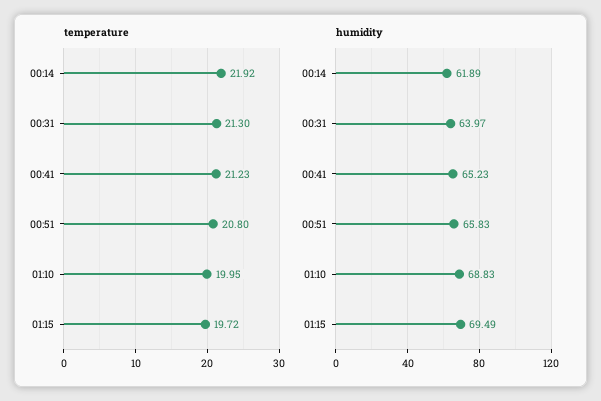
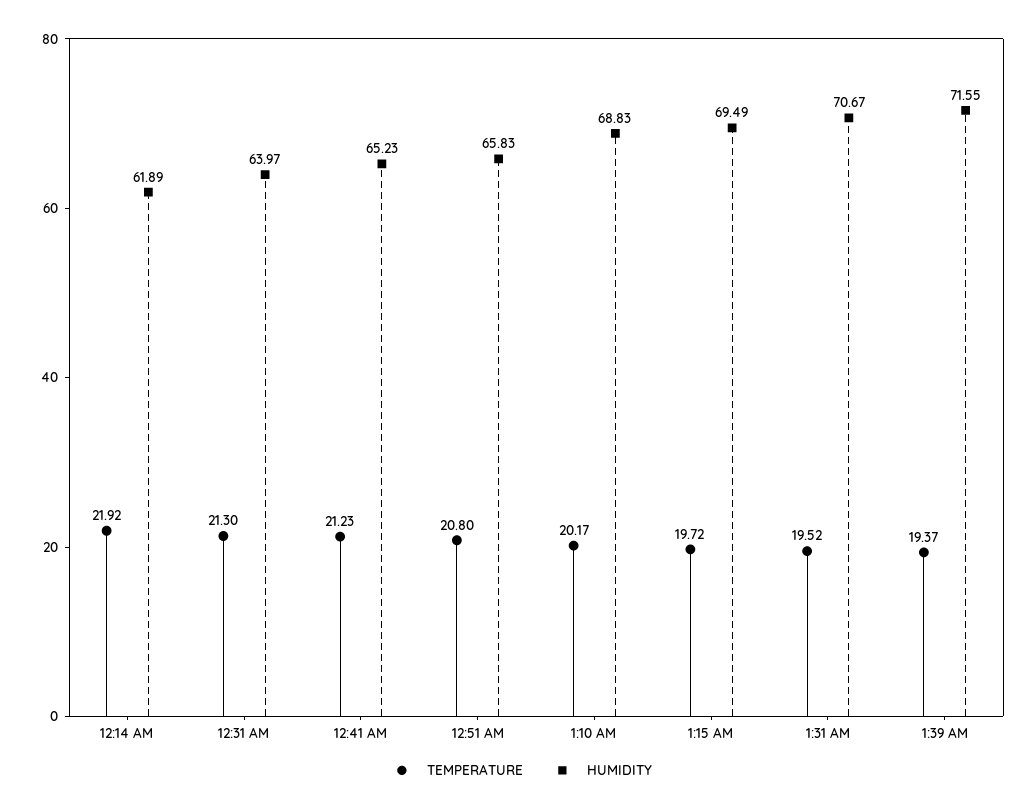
temperature, 01:10: 19.95 -> 20.17
temperature, 1:31 AM: none -> 19.52
humidity, 1:31 AM: none -> 70.67
temperature, 1:39 AM: none -> 19.37
humidity, 1:39 AM: none -> 71.55

